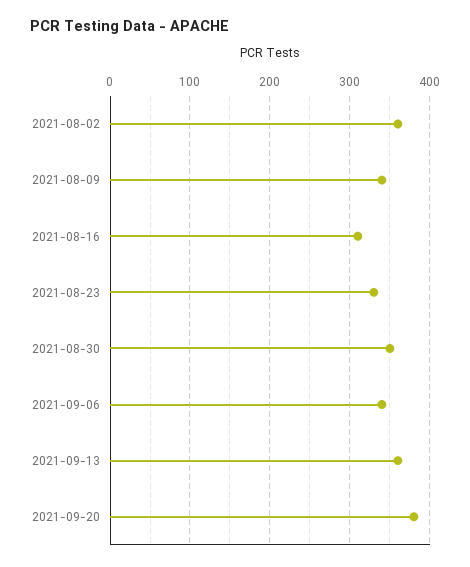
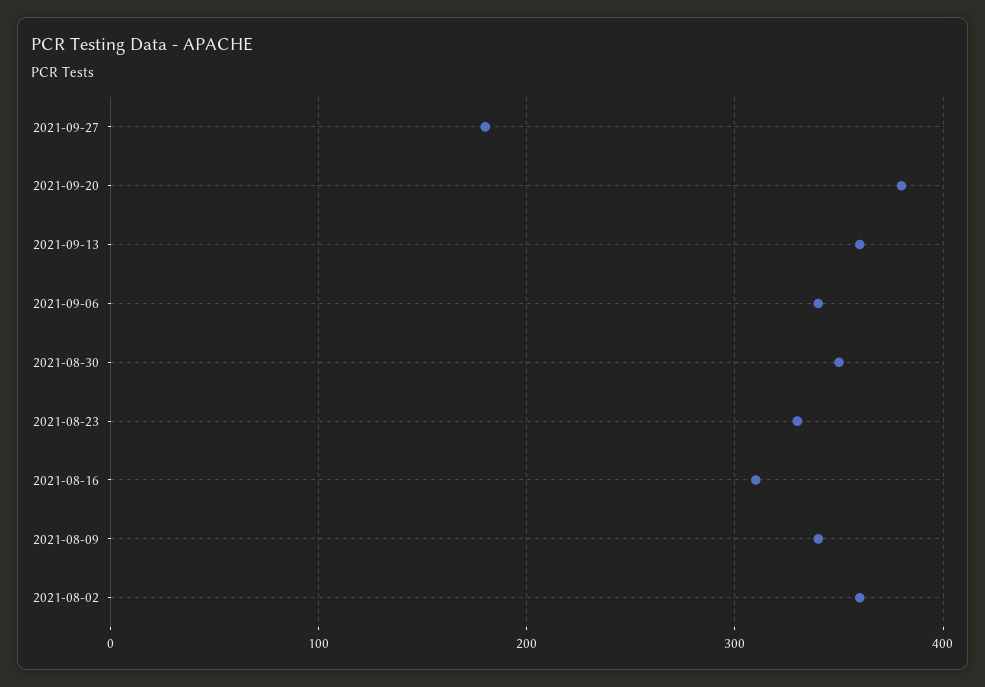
2021-09-27: none -> 180

